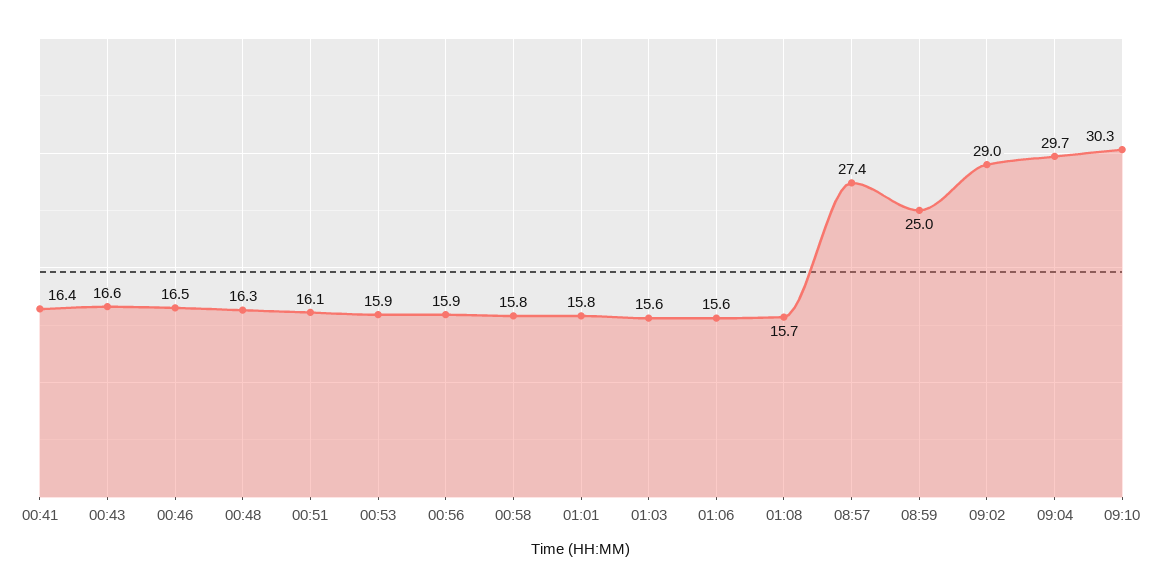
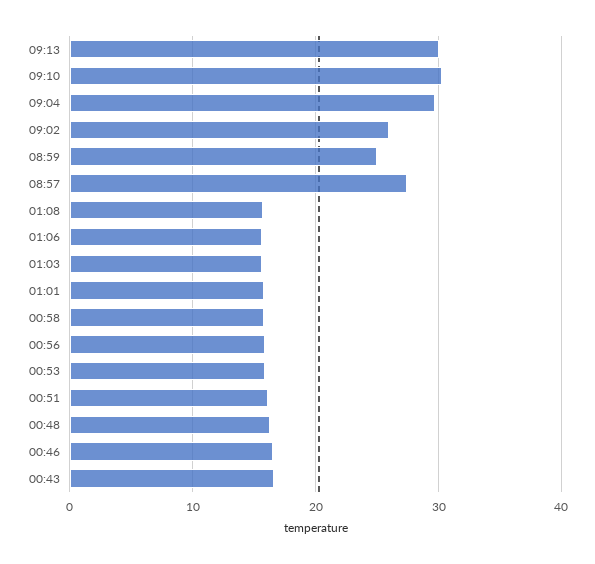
00:41: 16.4 -> none
09:02: 29 -> 26
09:13: none -> 30

